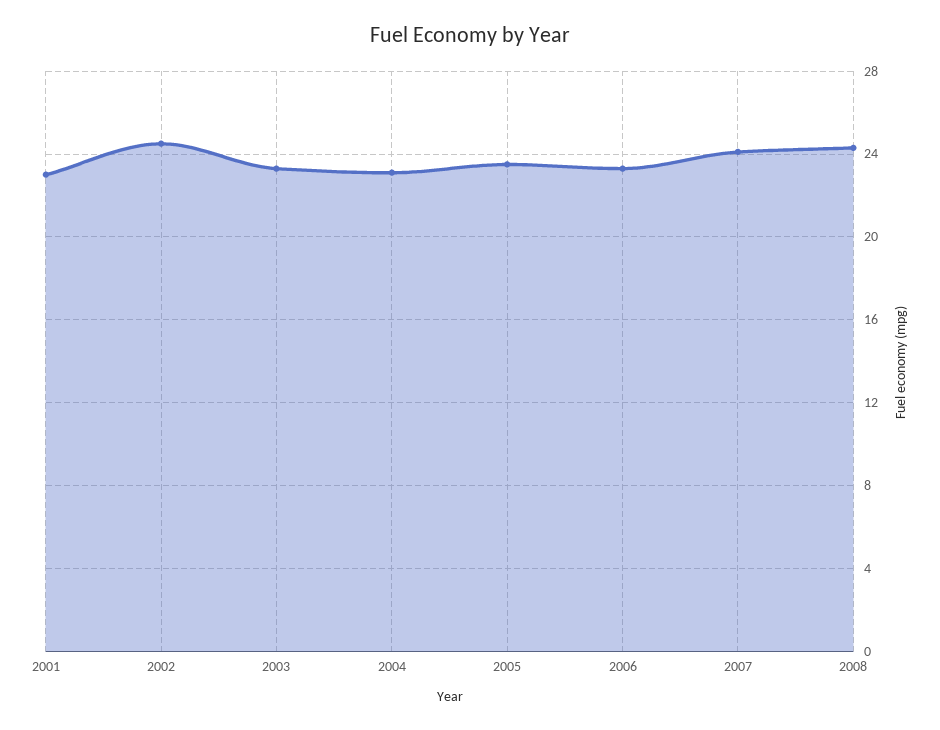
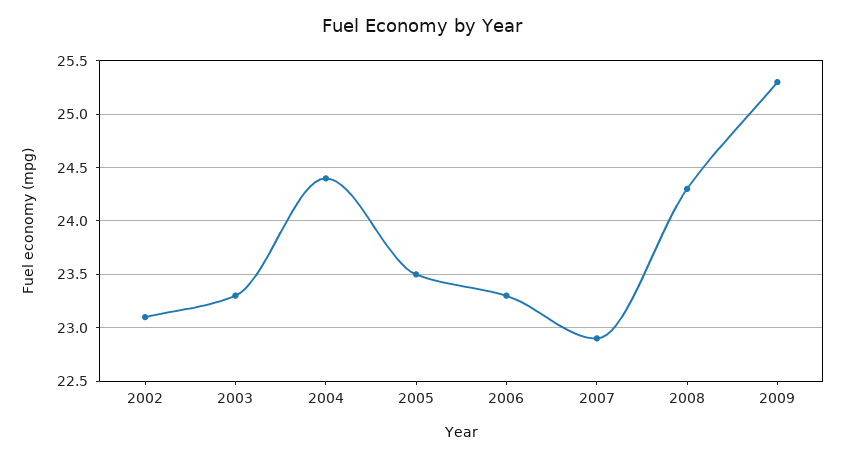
2001: 23 -> none
2002: 24.5 -> 23.1
2004: 23 -> 24.4
2007: 24 -> 22.9
2009: none -> 25.3

